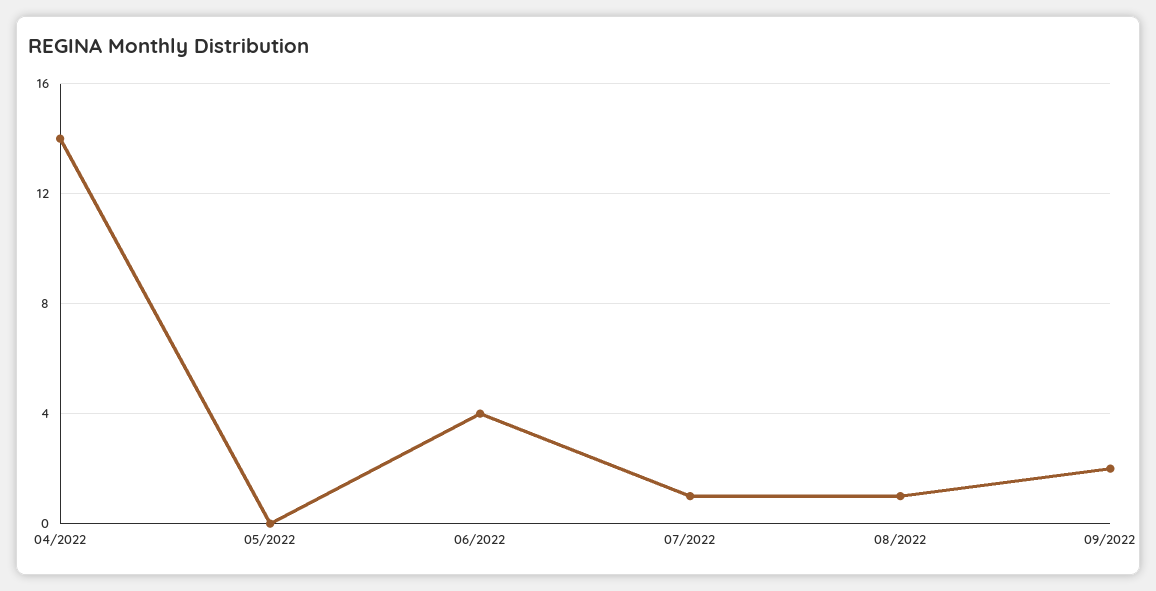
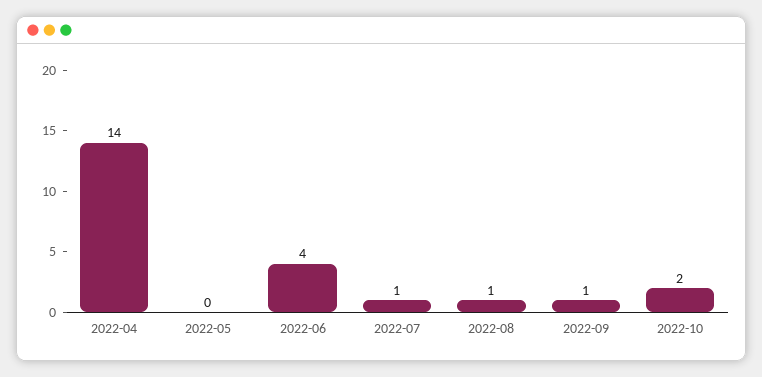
09/2022: 2 -> 1
2022-10: none -> 2

